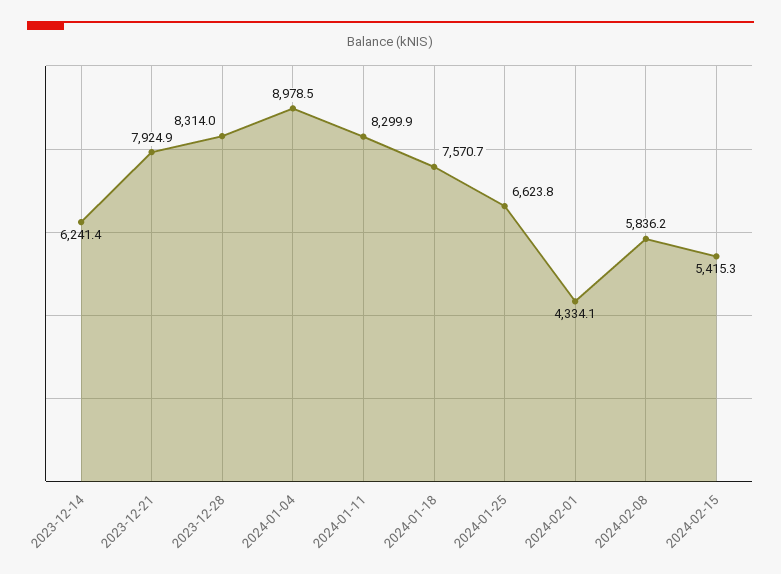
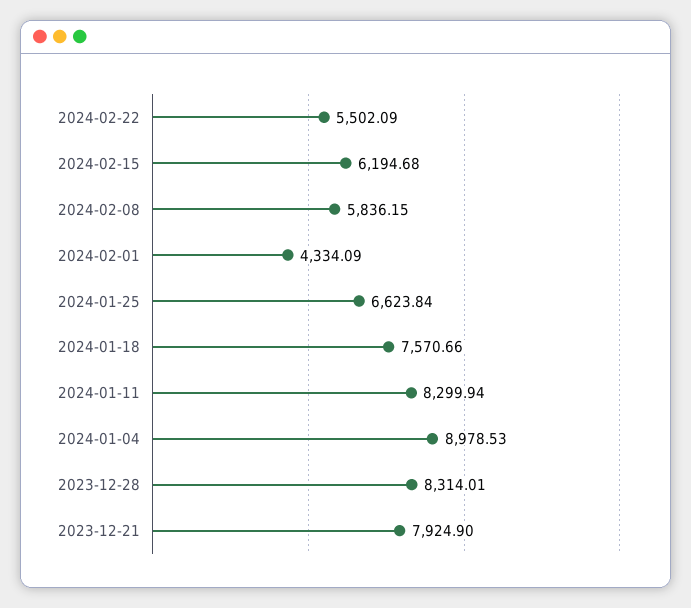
2023-12-14: 6241.4 -> none
2024-02-15: 5415.3 -> 6194.68
2024-02-22: none -> 5502.09

